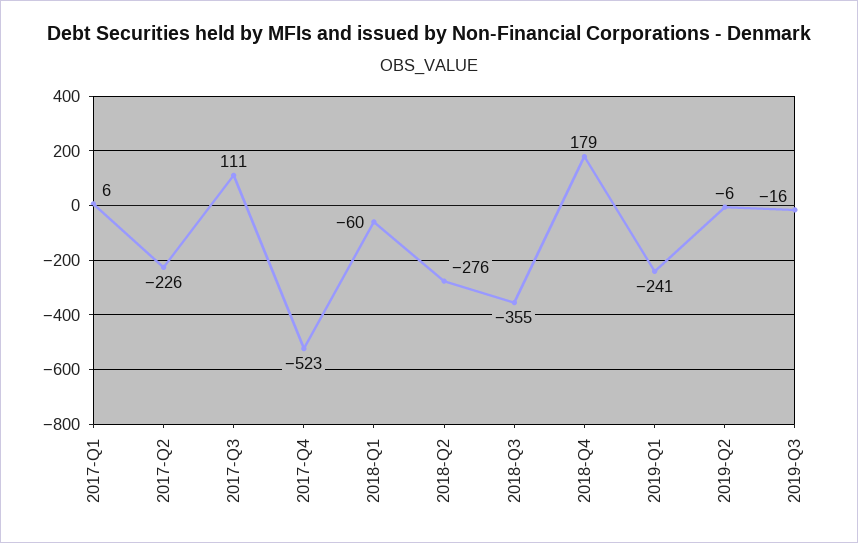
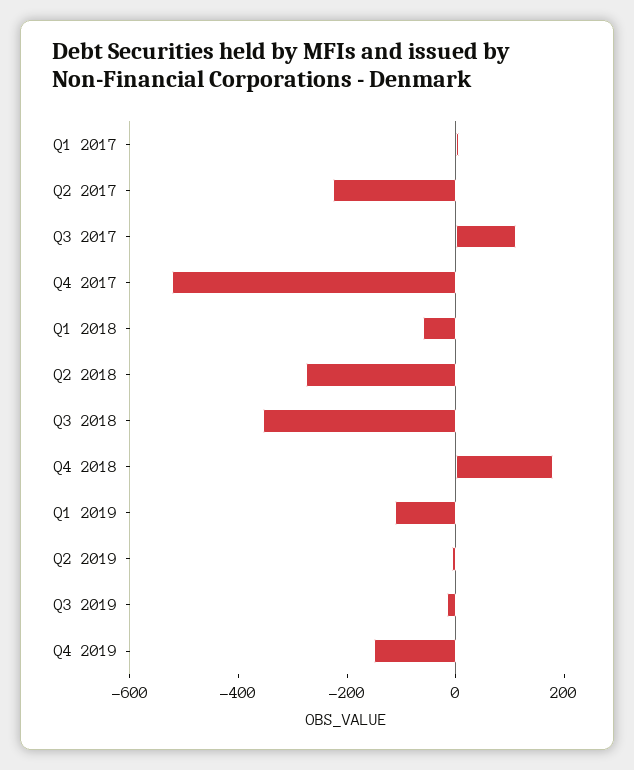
2019-Q1: -241 -> -100
Q4 2019: none -> -150

